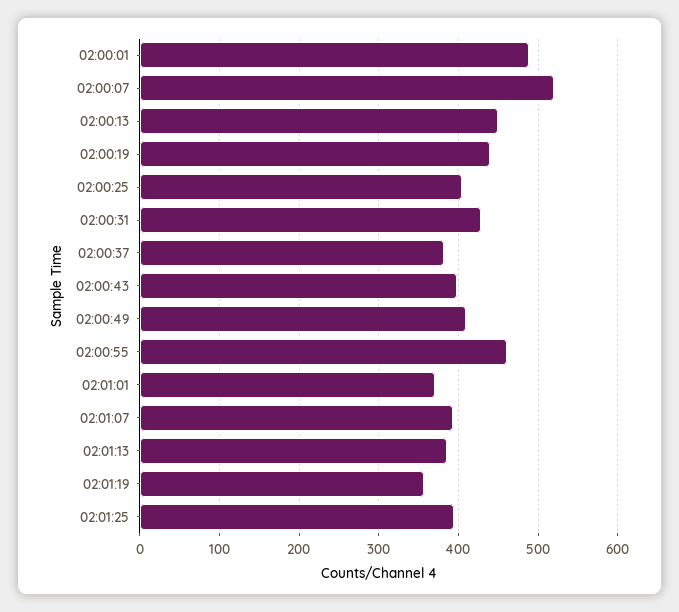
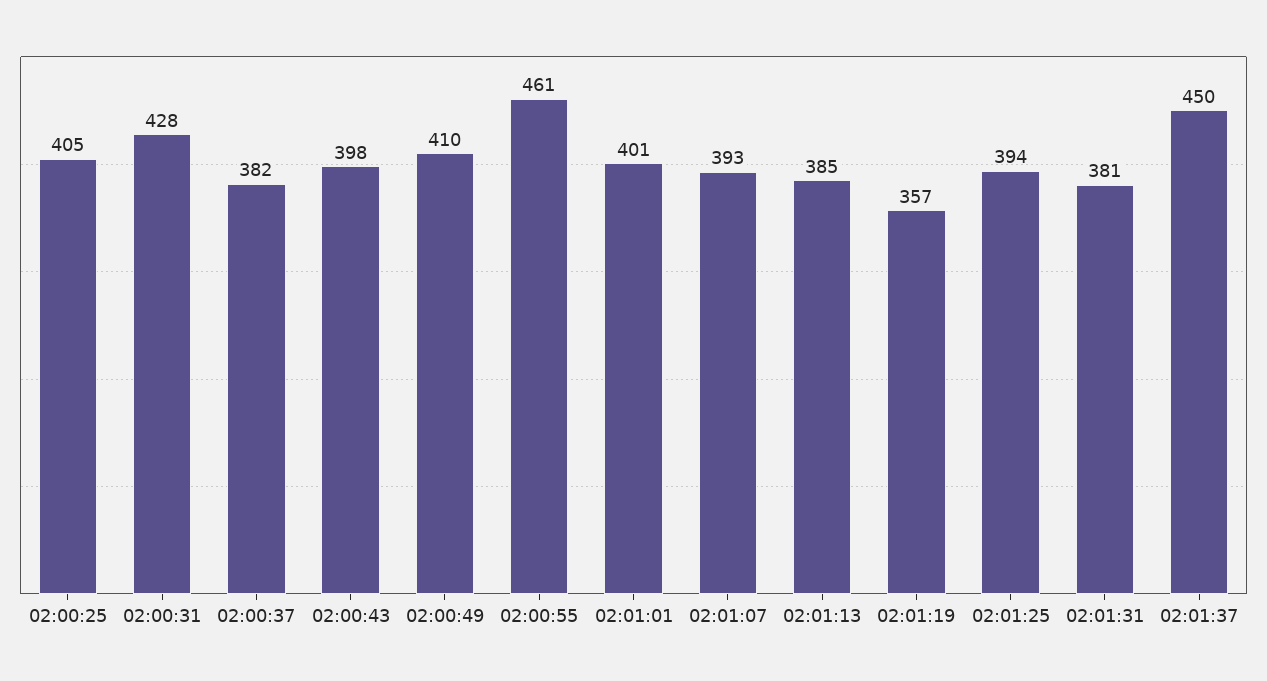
02:00:01: 490 -> none
02:00:07: 520 -> none
02:00:13: 450 -> none
02:00:19: 440 -> none
02:01:01: 370 -> 401
02:01:31: none -> 381
02:01:37: none -> 450

